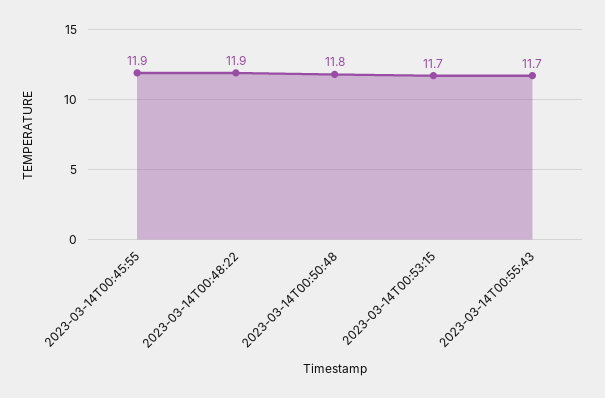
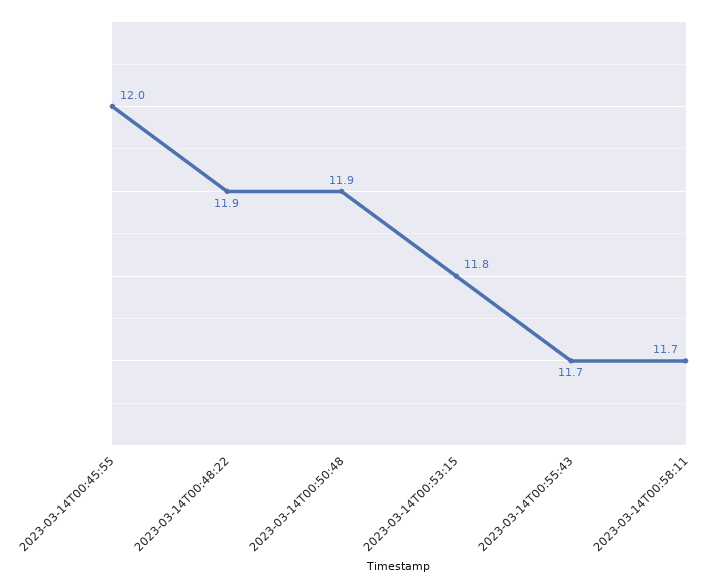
2023-03-14T00:45:55: 11.9 -> 12
2023-03-14T00:50:48: 11.8 -> 11.9
2023-03-14T00:53:15: 11.7 -> 11.8
2023-03-14T00:58:11: none -> 11.7

